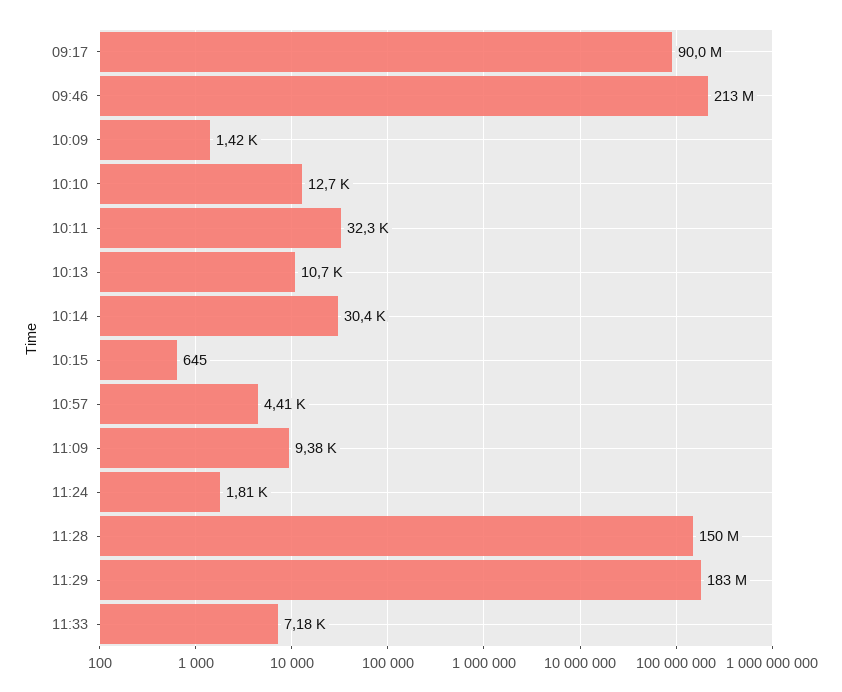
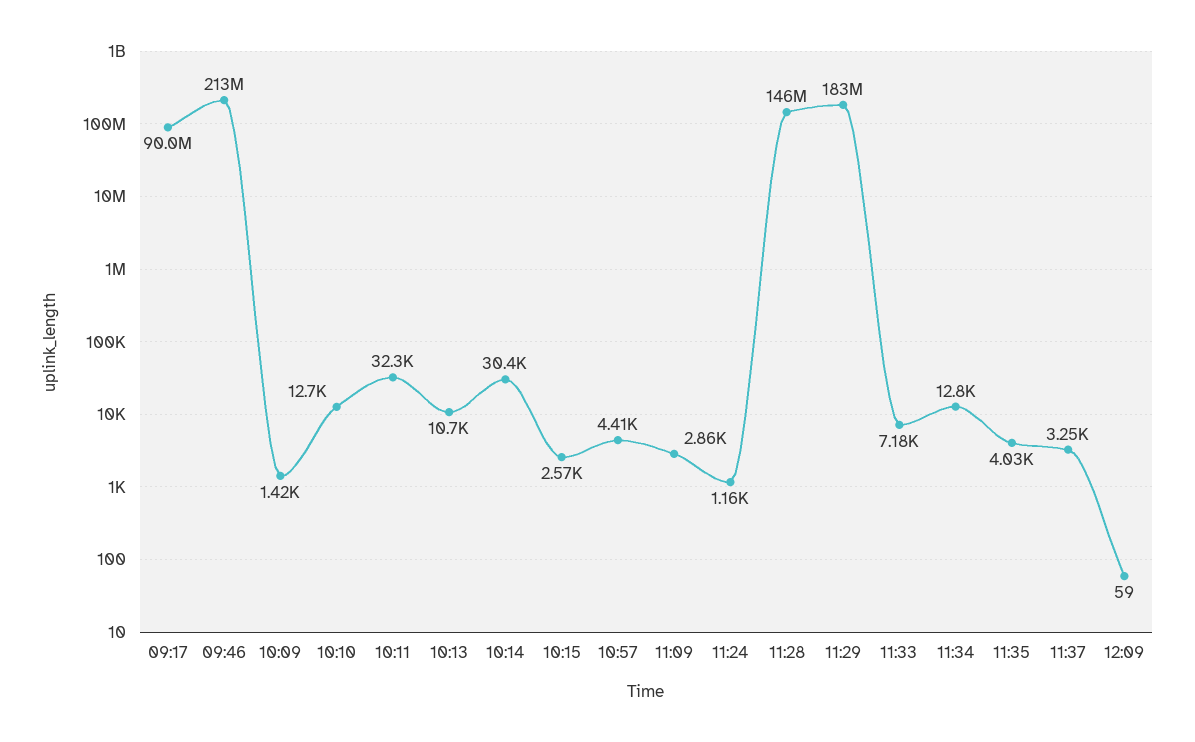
10:15: 645 -> 2570
11:09: 9380 -> 2860
11:24: 1810 -> 1160
11:28: 150000000 -> 146000000
11:34: none -> 12800
11:35: none -> 4030
11:37: none -> 3250
12:09: none -> 59

